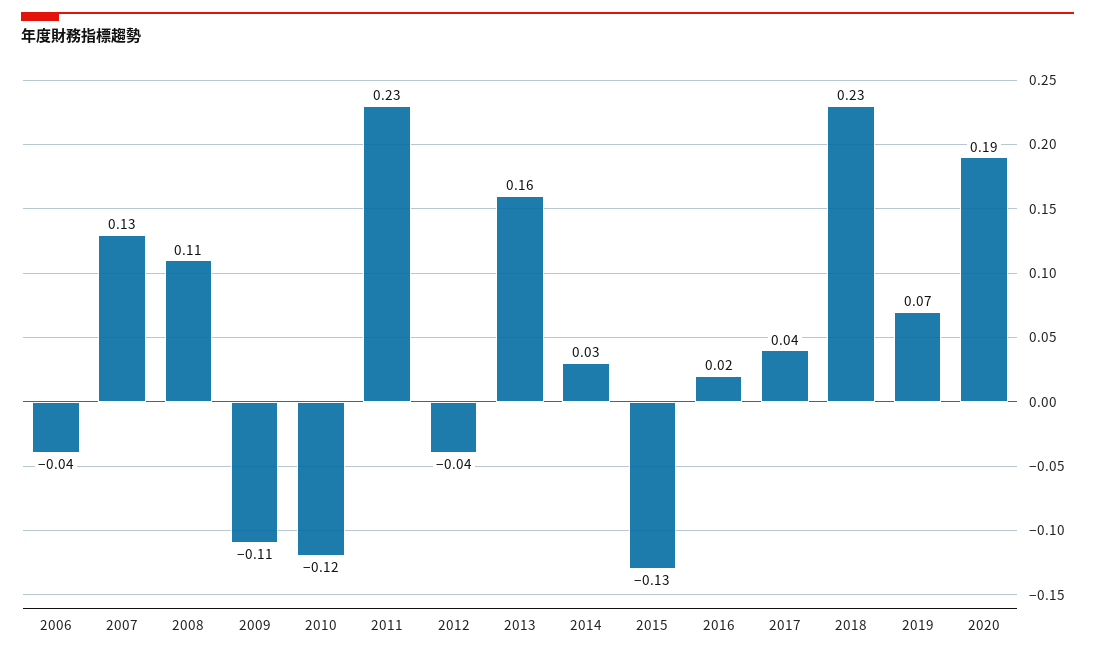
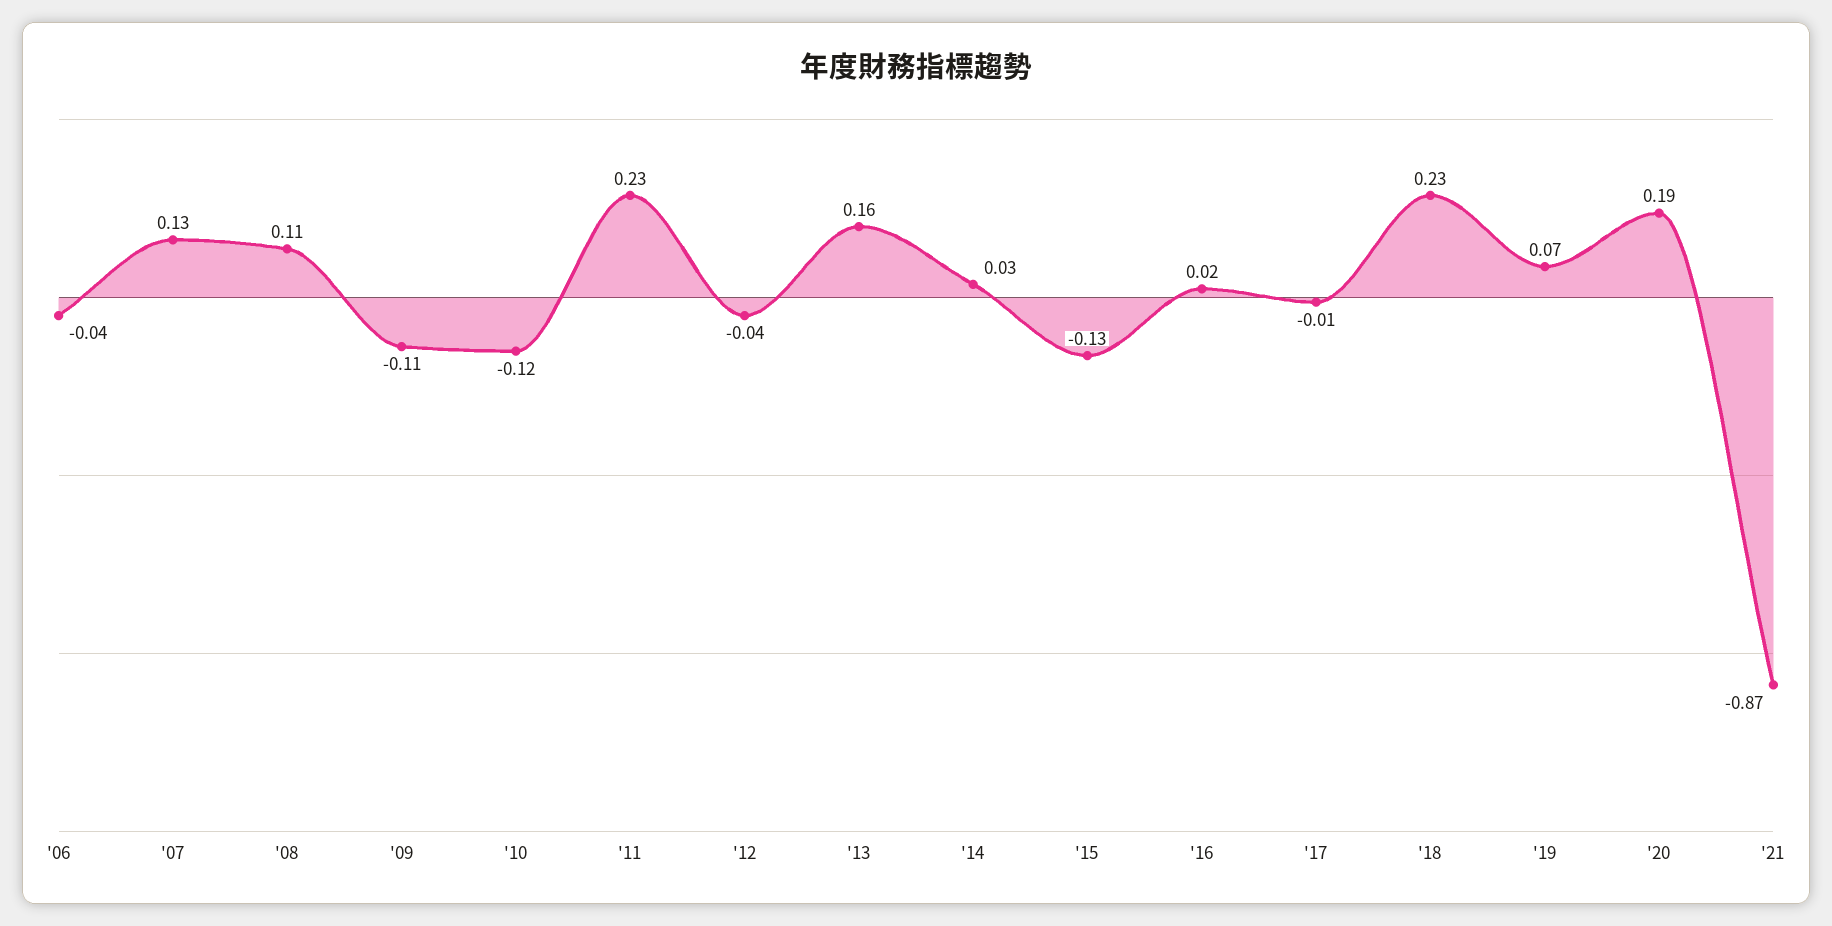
2017: 0.04 -> -0.01
'21: none -> -0.87

